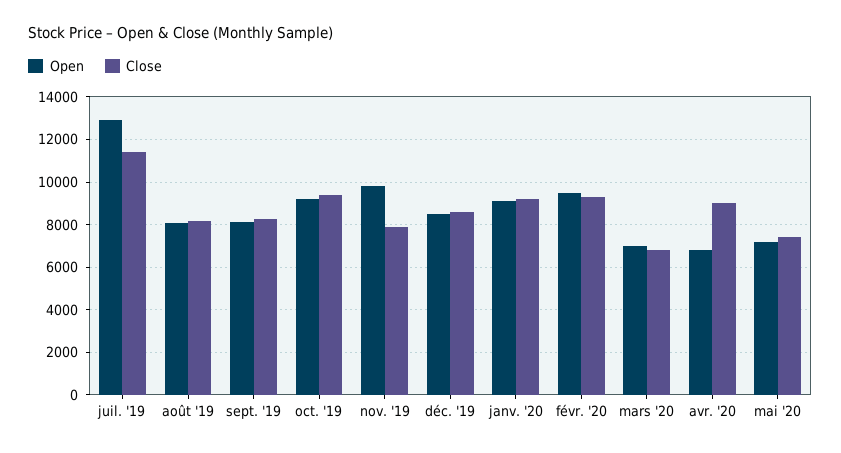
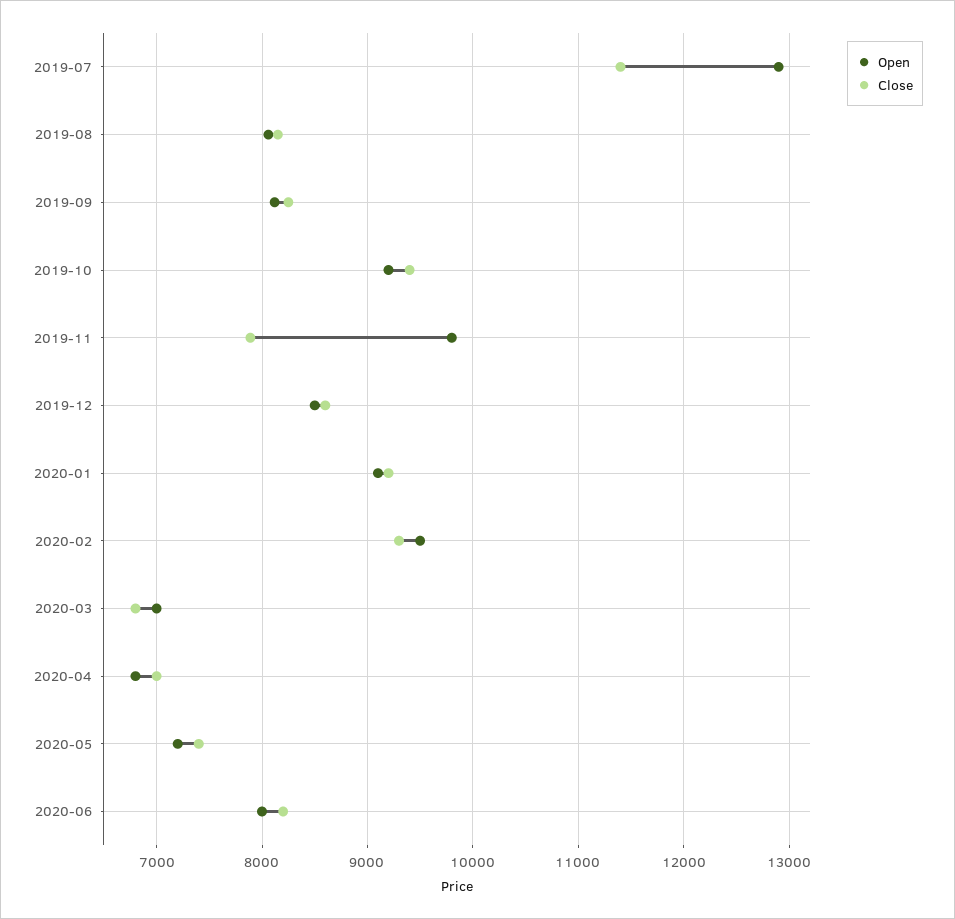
Close, avr. '20: 9000 -> 7000
Open, 2020-06: none -> 8000
Close, 2020-06: none -> 8200

